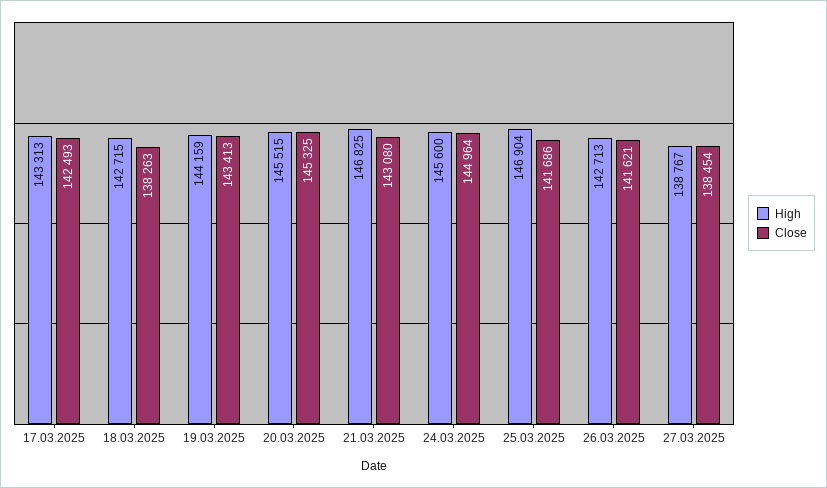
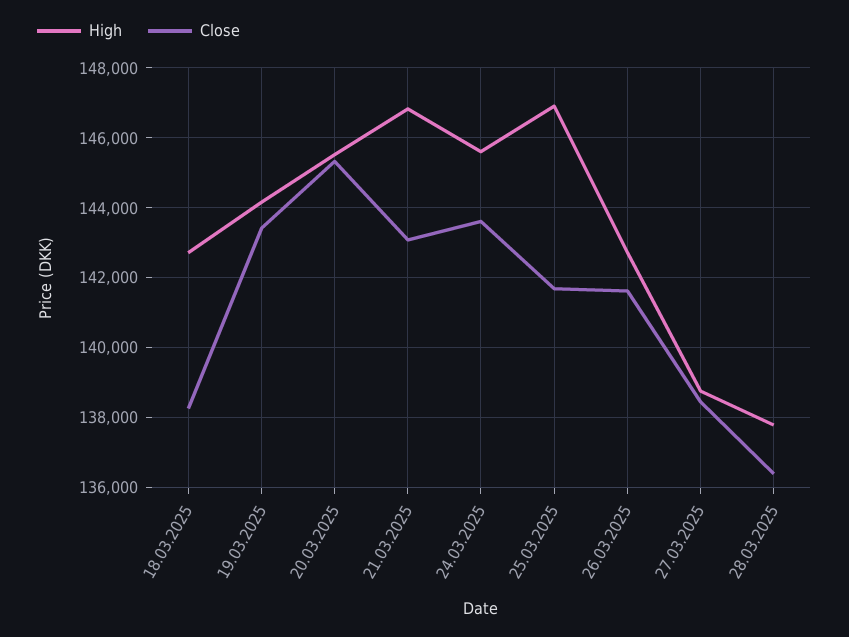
High, 17.03.2025: 143313 -> none
Close, 17.03.2025: 142493 -> none
Close, 24.03.2025: 144964 -> 143600
High, 28.03.2025: none -> 137800
Close, 28.03.2025: none -> 136400

